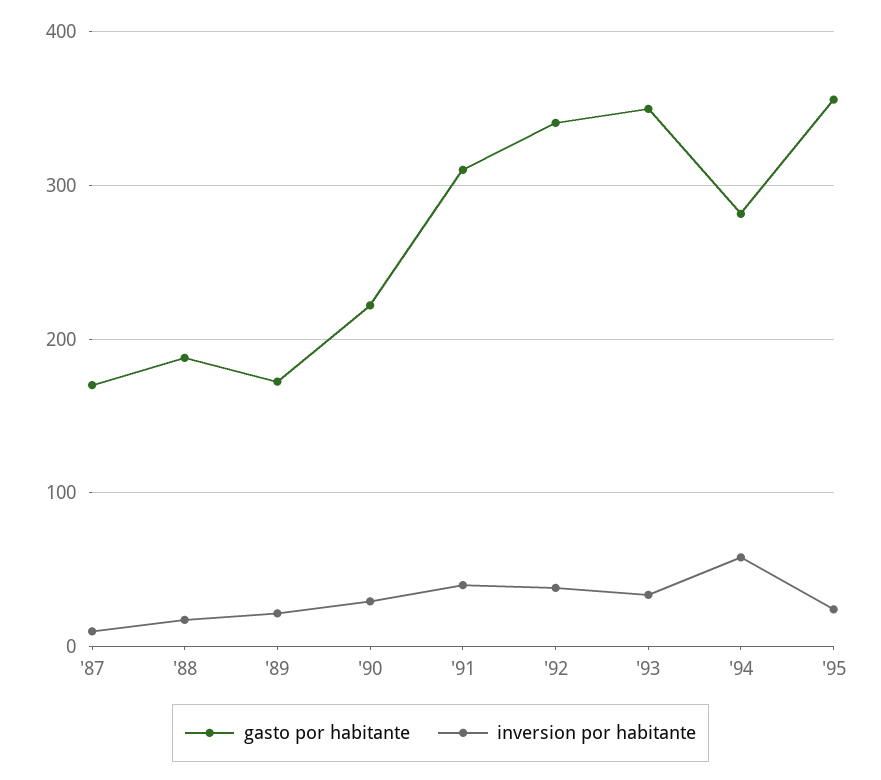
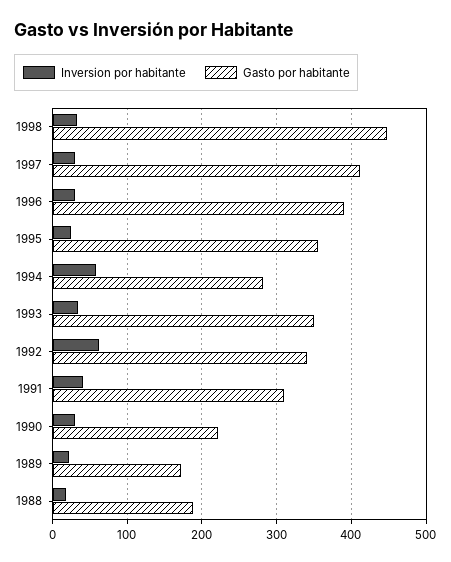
gasto por habitante, '87: 170 -> none
inversion por habitante, '87: 10 -> none
inversion por habitante, '92: 40 -> 60
inversion por habitante, 1998: none -> 30
gasto por habitante, 1998: none -> 450
inversion por habitante, 1997: none -> 30
gasto por habitante, 1997: none -> 410
inversion por habitante, 1996: none -> 30
gasto por habitante, 1996: none -> 390

